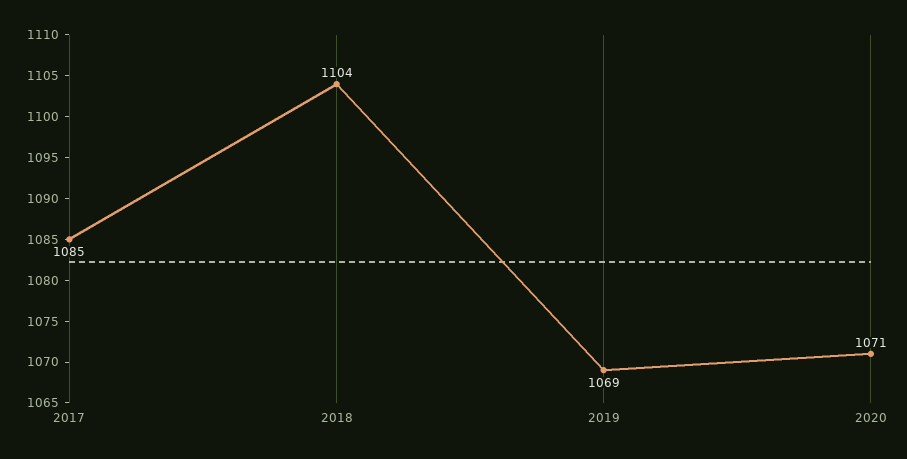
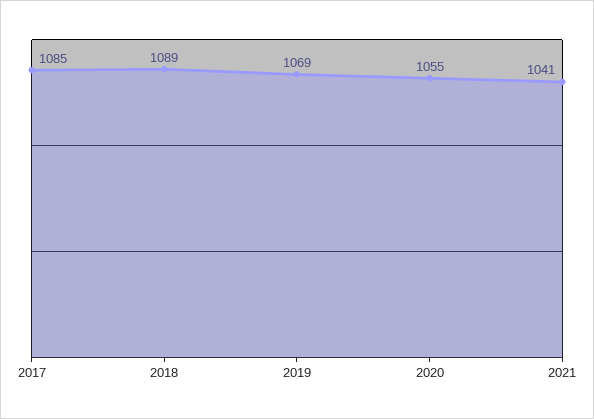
2018: 1104 -> 1089
2020: 1071 -> 1055
2021: none -> 1041

